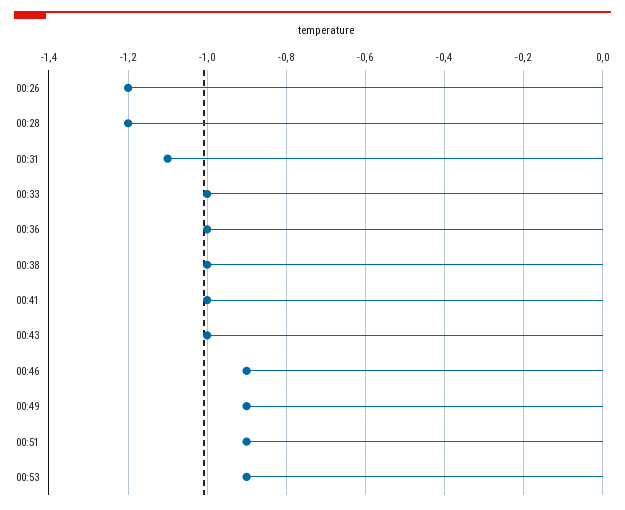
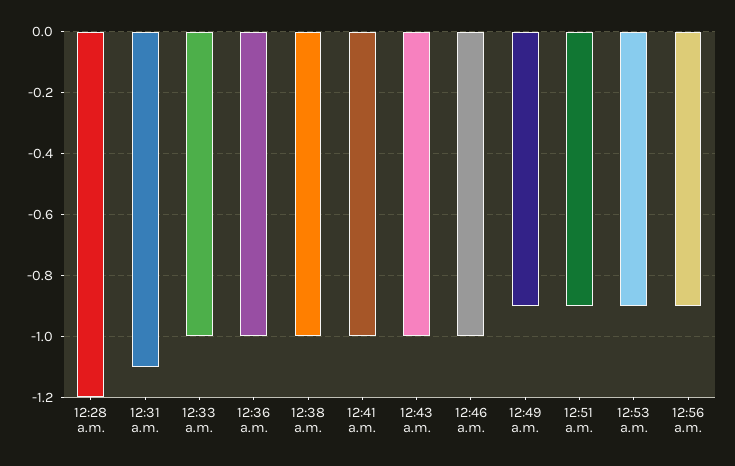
00:26: -1.2 -> none
00:46: -0.9 -> -1
12:56 a.m.: none -> -0.9

